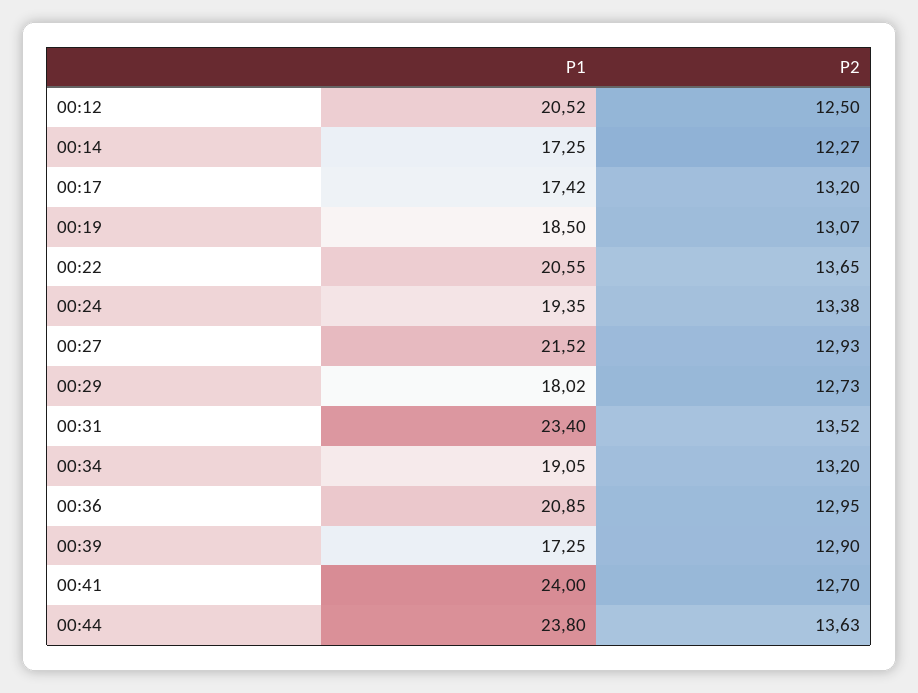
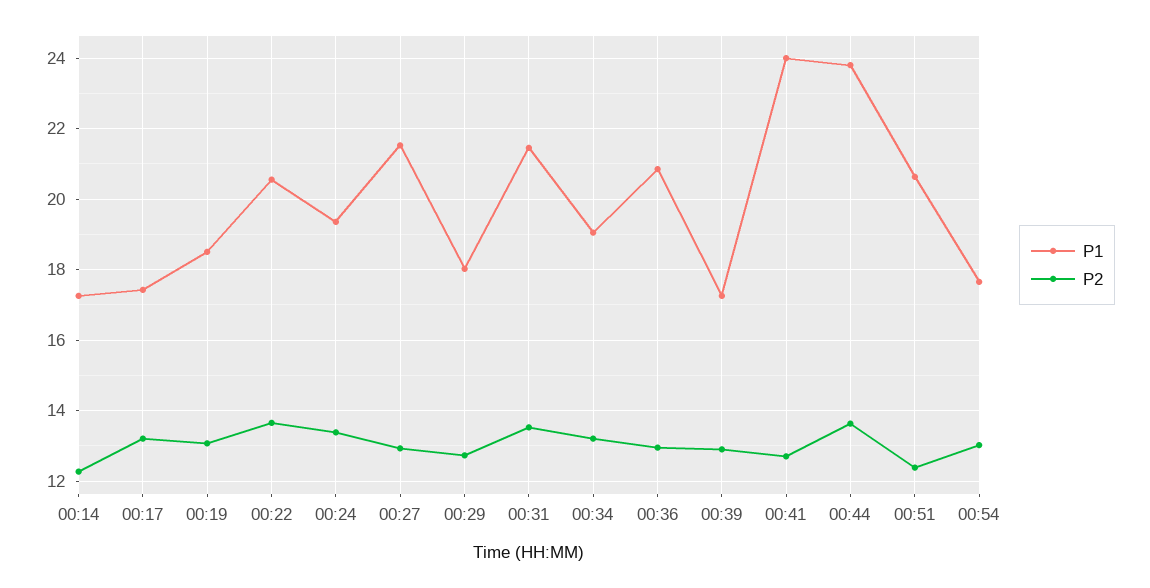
P1, 00:12: 20.52 -> none
P2, 00:12: 12.5 -> none
P1, 00:31: 23.4 -> 21.4
P1, 00:51: none -> 20.6
P2, 00:51: none -> 12.4
P1, 00:54: none -> 17.6
P2, 00:54: none -> 13

